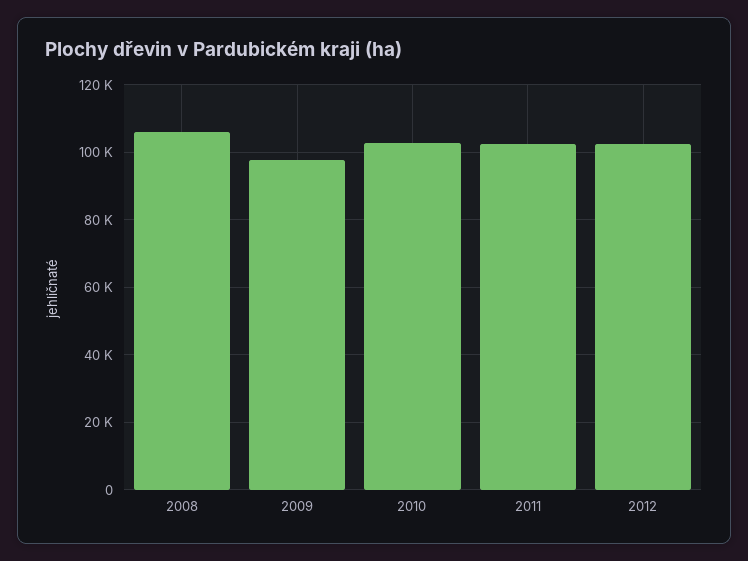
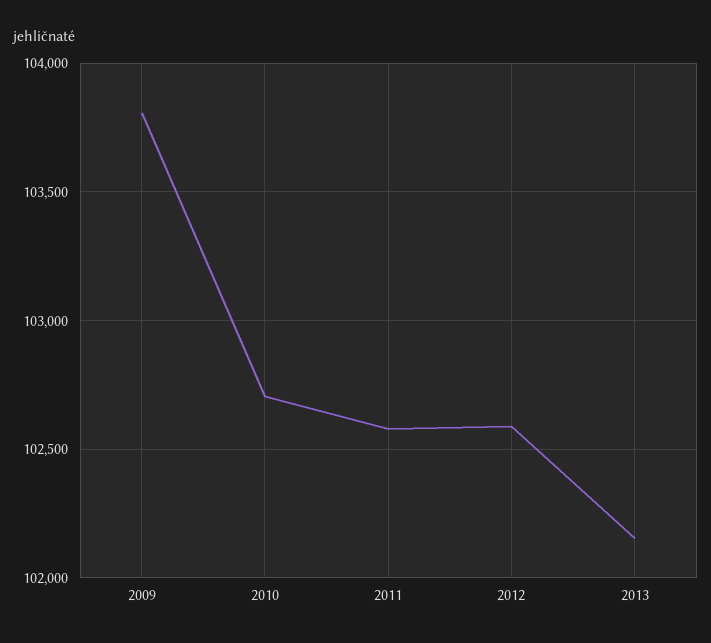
2008: 106000 -> none
2009: 98000 -> 103800
2013: none -> 102150

